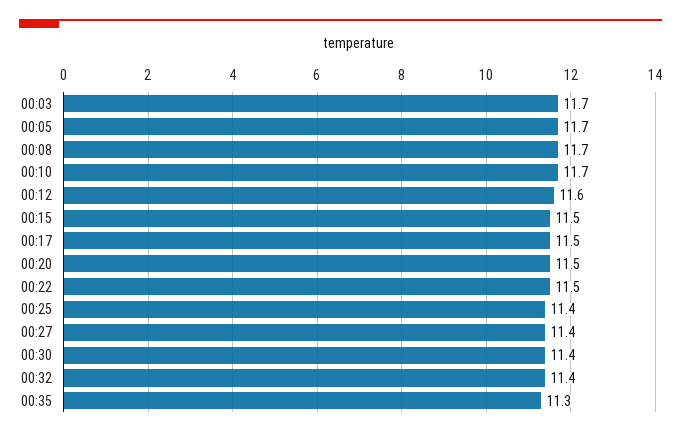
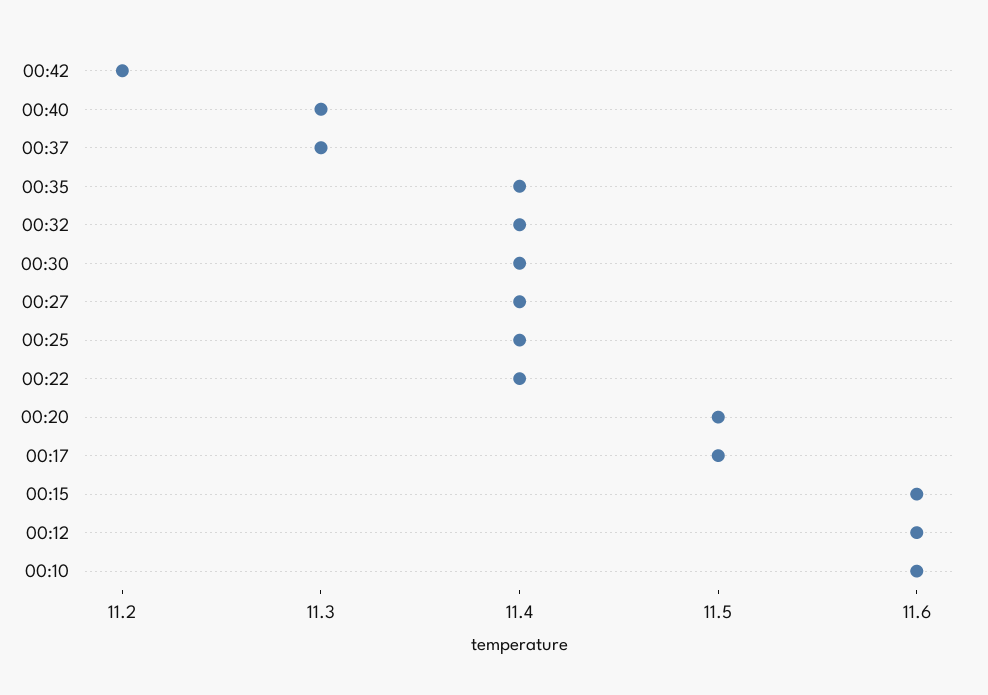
00:03: 11.7 -> none
00:05: 11.7 -> none
00:08: 11.7 -> none
00:10: 11.7 -> 11.6
00:15: 11.5 -> 11.6
00:22: 11.5 -> 11.4
00:35: 11.3 -> 11.4
00:42: none -> 11.2
00:40: none -> 11.3
00:37: none -> 11.3

